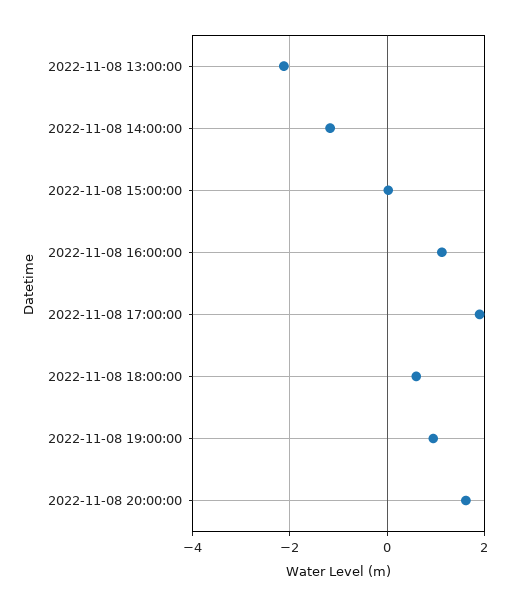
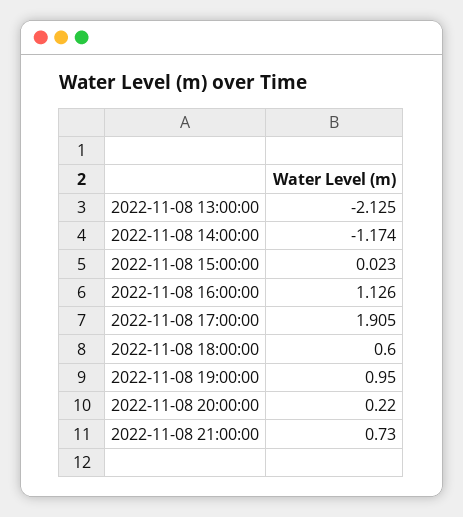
2022-11-08 20:00:00: 1.6 -> 0.22
2022-11-08 21:00:00: none -> 0.73

